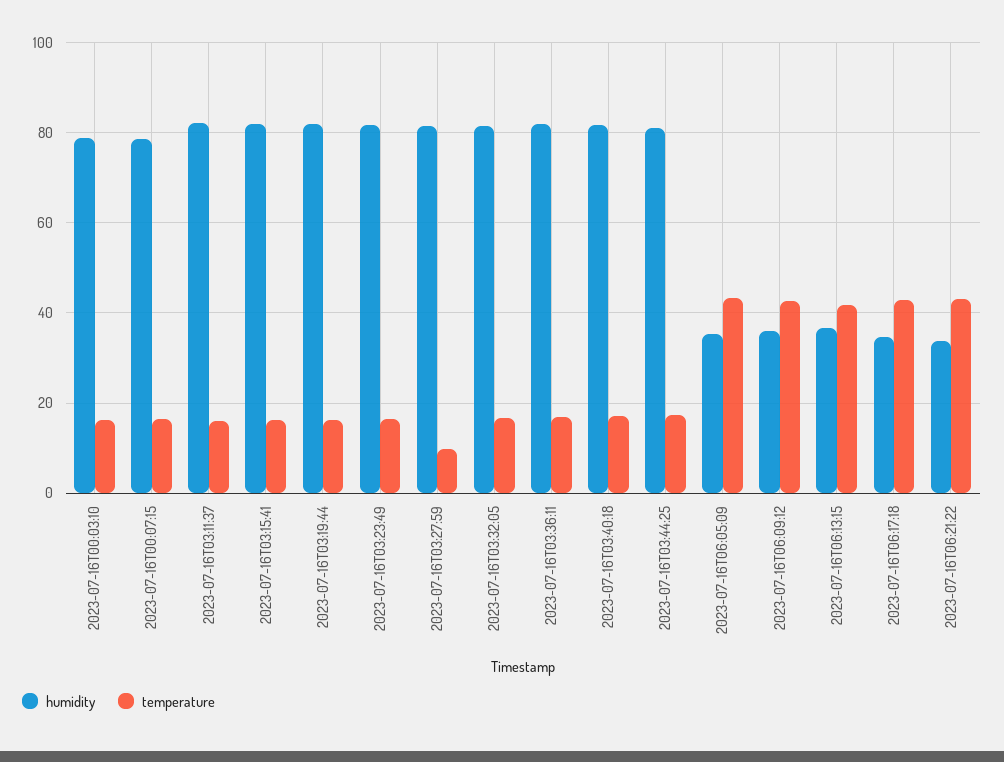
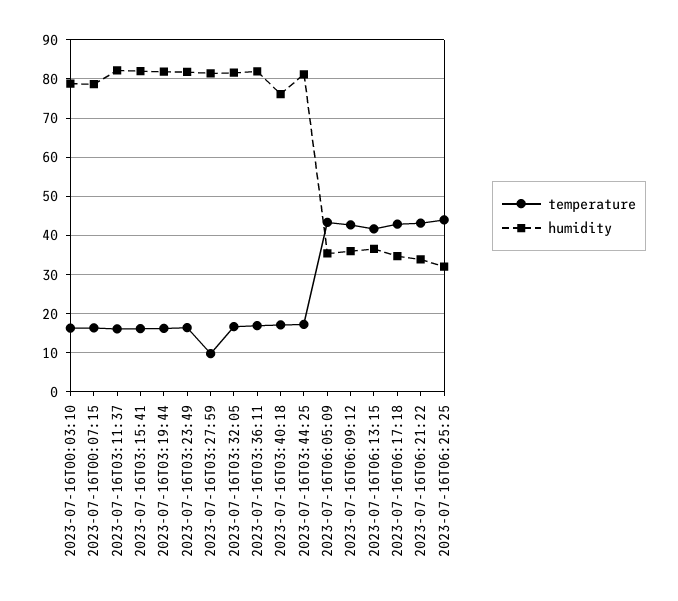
humidity, 2023-07-16T03:40:18: 82 -> 76
temperature, 2023-07-16T06:25:25: none -> 44
humidity, 2023-07-16T06:25:25: none -> 32

